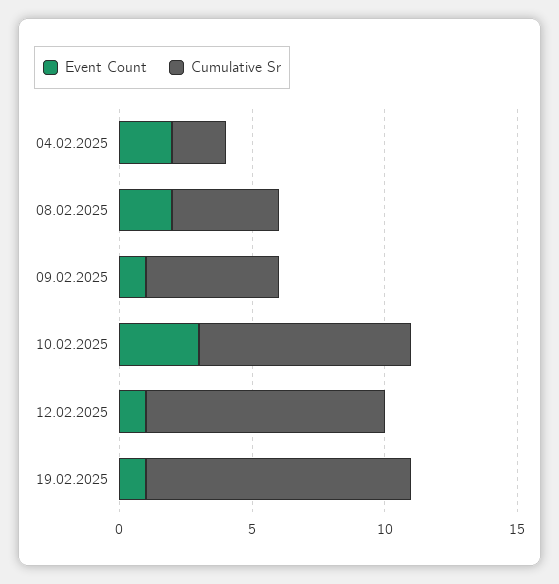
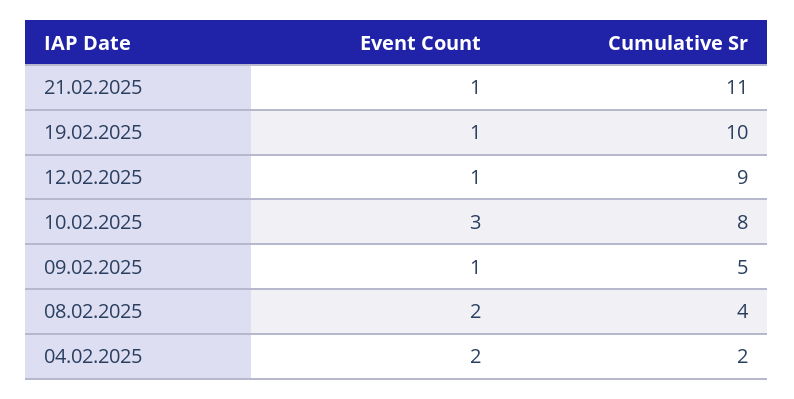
Event Count, 21.02.2025: none -> 1
Cumulative Sr, 21.02.2025: none -> 11

